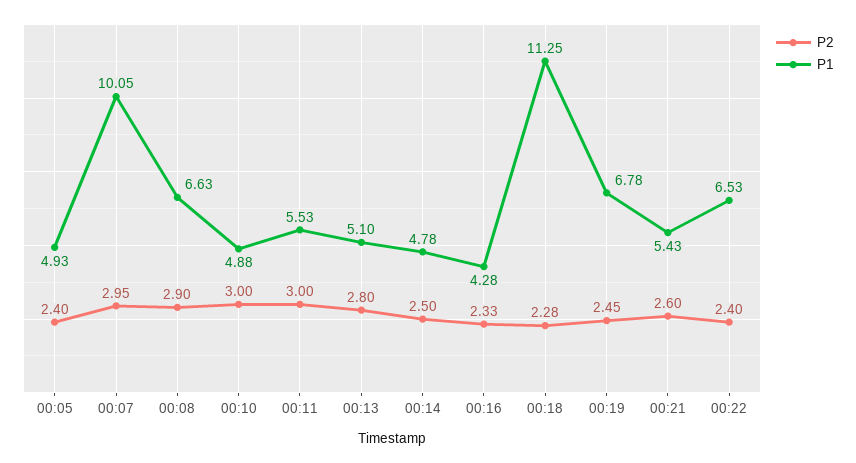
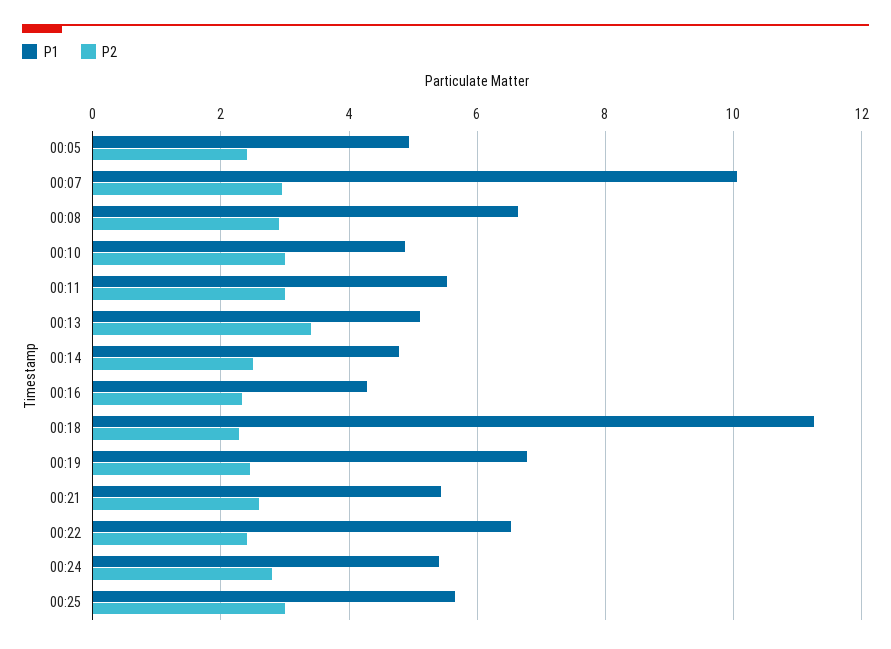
P2, 00:13: 2.8 -> 3.4
P1, 00:24: none -> 5.4
P2, 00:24: none -> 2.8
P1, 00:25: none -> 5.6
P2, 00:25: none -> 3

